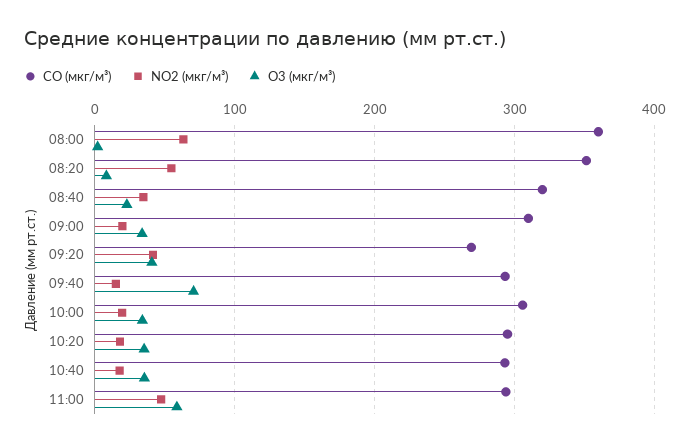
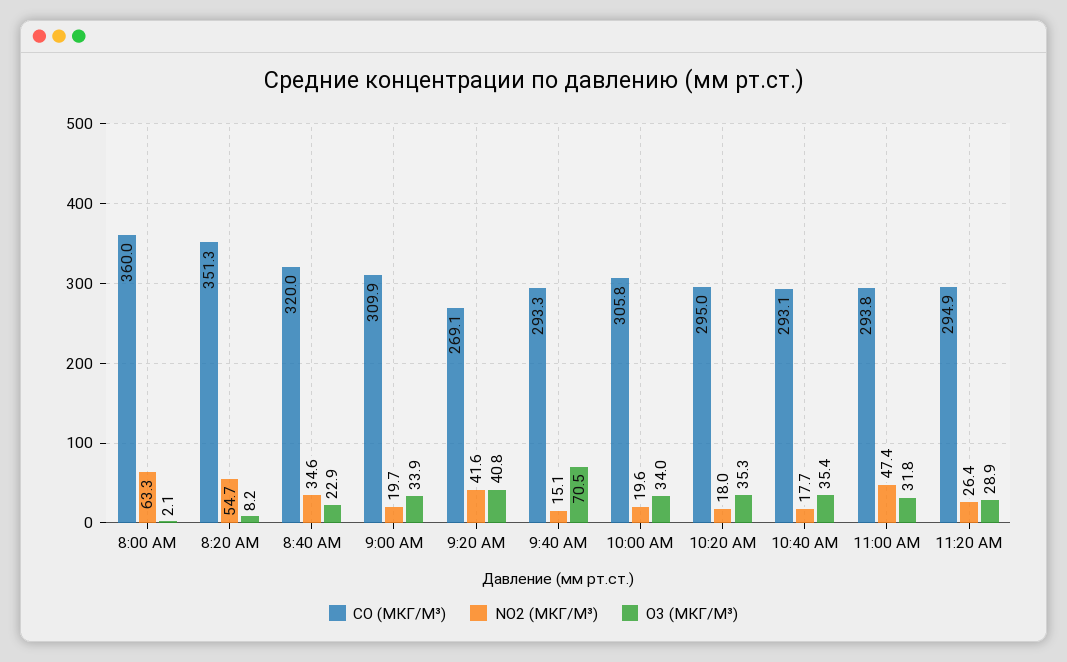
O3 (мкг/м³), 11:00: 60 -> 31.8
CO (мкг/м³), 11:20 AM: none -> 294.9
NO2 (мкг/м³), 11:20 AM: none -> 26.4
O3 (мкг/м³), 11:20 AM: none -> 28.9

